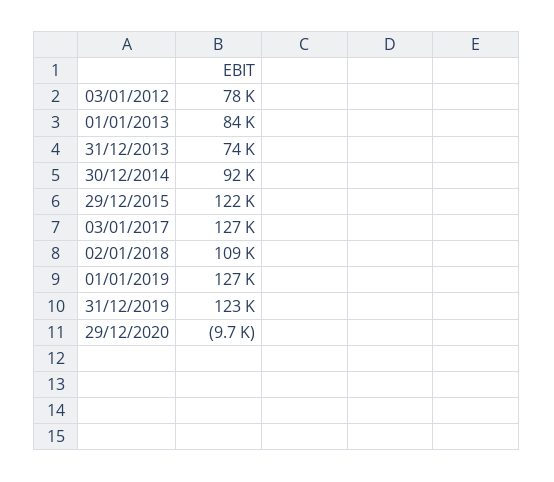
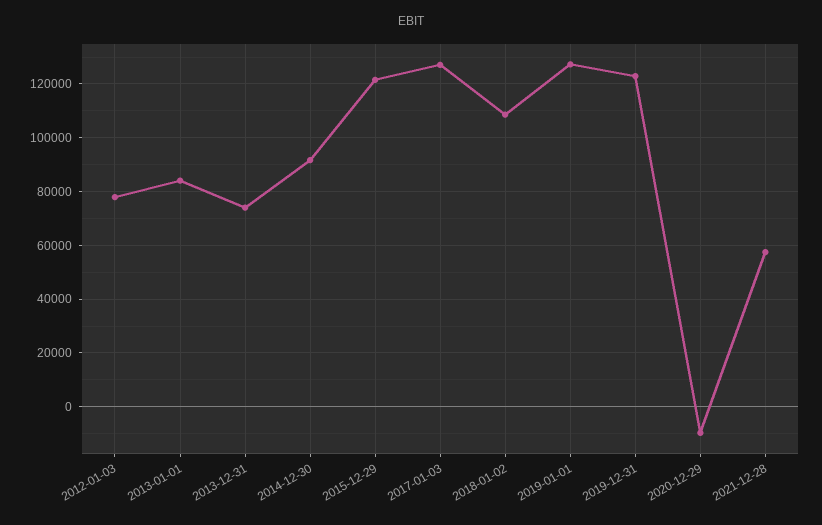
2021-12-28: none -> 57500

